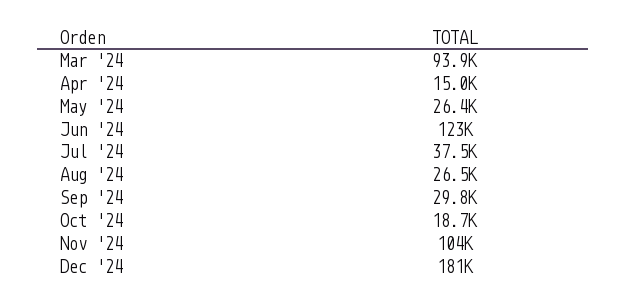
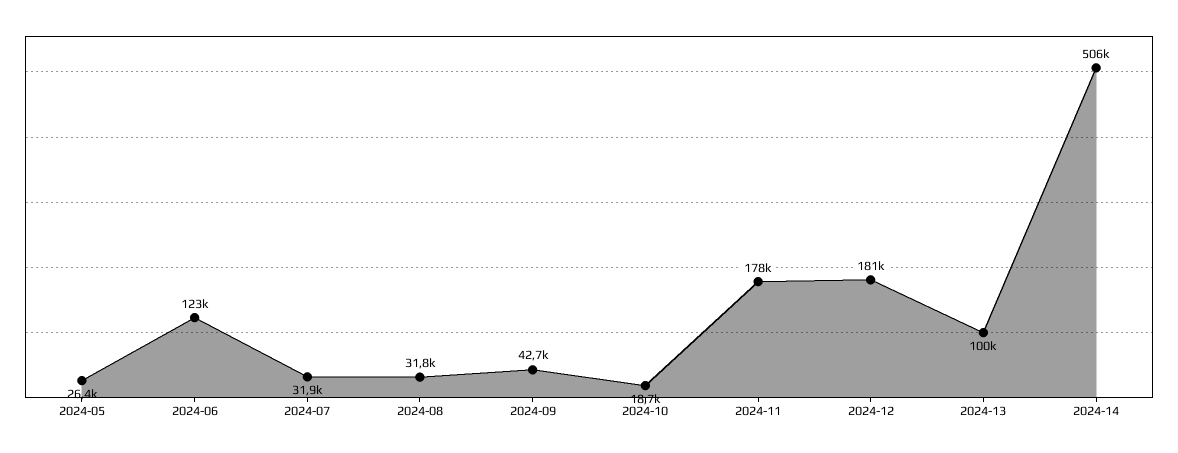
Mar '24: 93900 -> none
Apr '24: 15000 -> none
Jul '24: 37500 -> 31900
Aug '24: 26500 -> 31800
Sep '24: 29800 -> 42700
Nov '24: 104000 -> 178000
2024-13: none -> 100000
2024-14: none -> 506000

